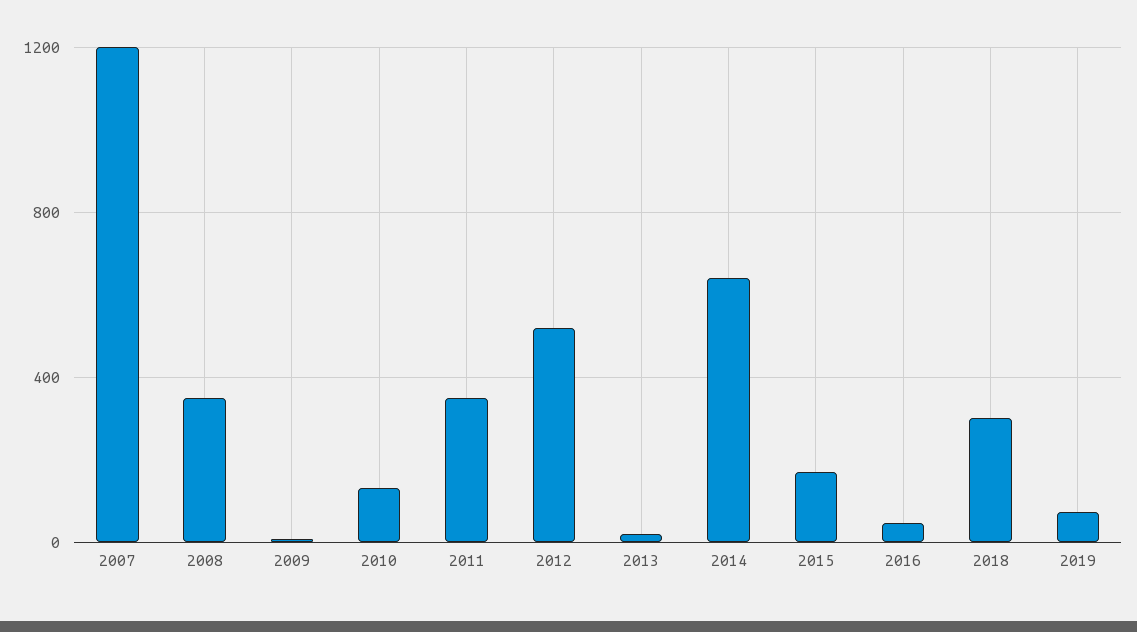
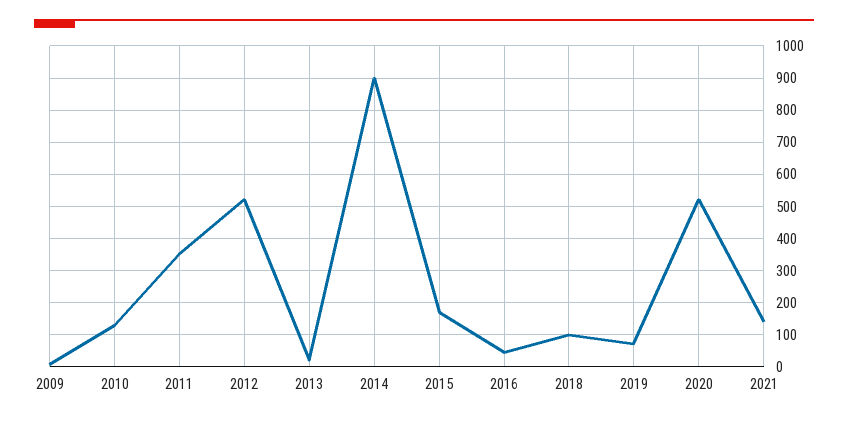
2007: 1200 -> none
2008: 350 -> none
2014: 650 -> 900
2018: 300 -> 100
2020: none -> 520
2021: none -> 140

